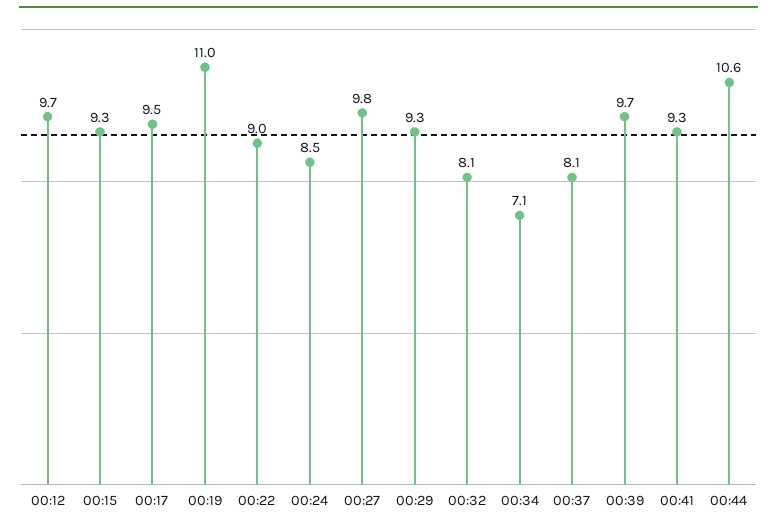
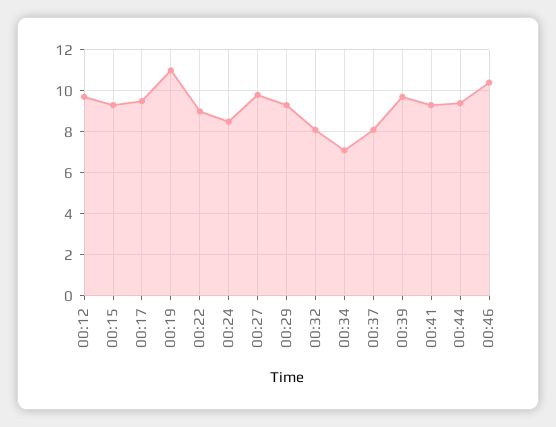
00:44: 10.6 -> 9.5
00:46: none -> 10.5

